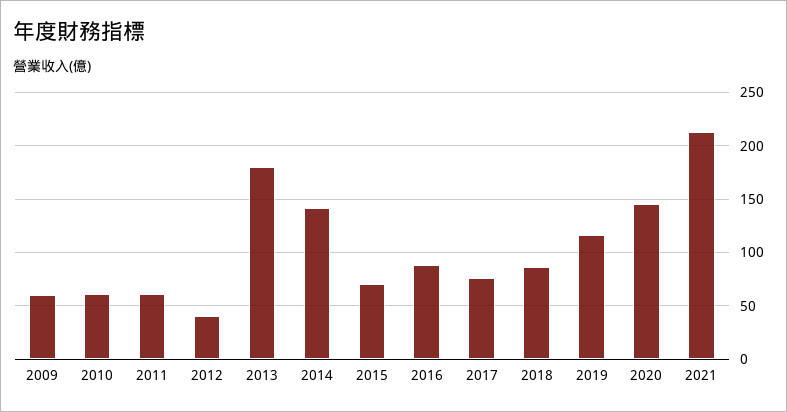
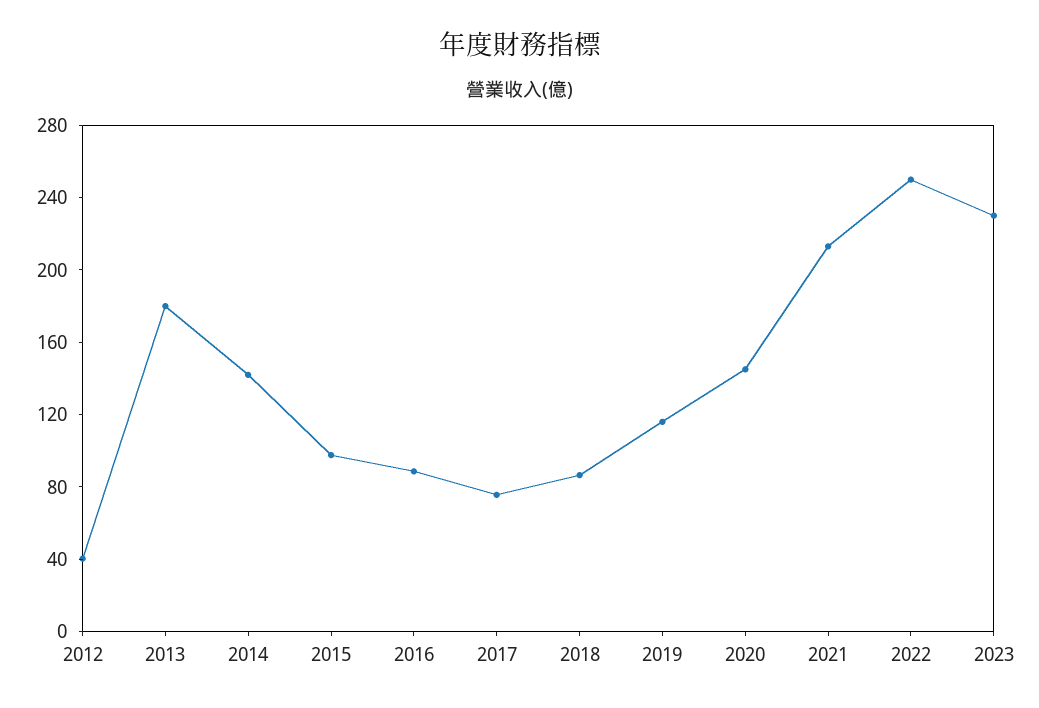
2009: 60 -> none
2010: 60 -> none
2011: 60 -> none
2015: 70 -> 100
2022: none -> 250
2023: none -> 230

